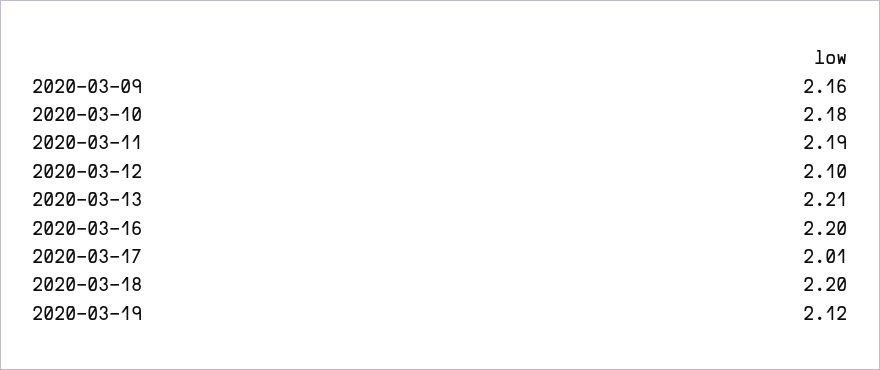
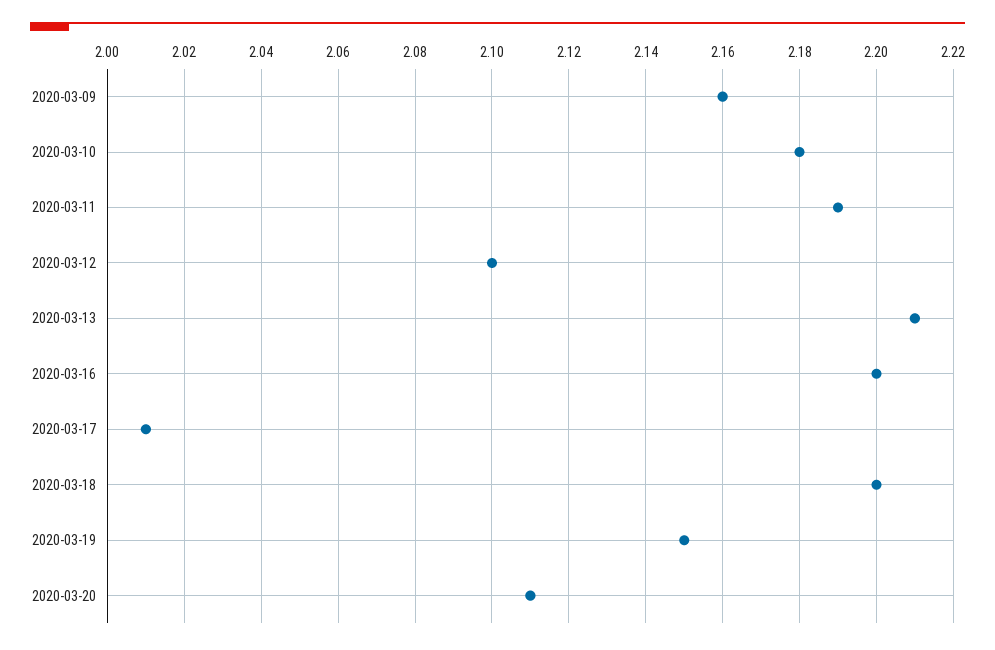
2020-03-19: 2.12 -> 2.15
2020-03-20: none -> 2.11

